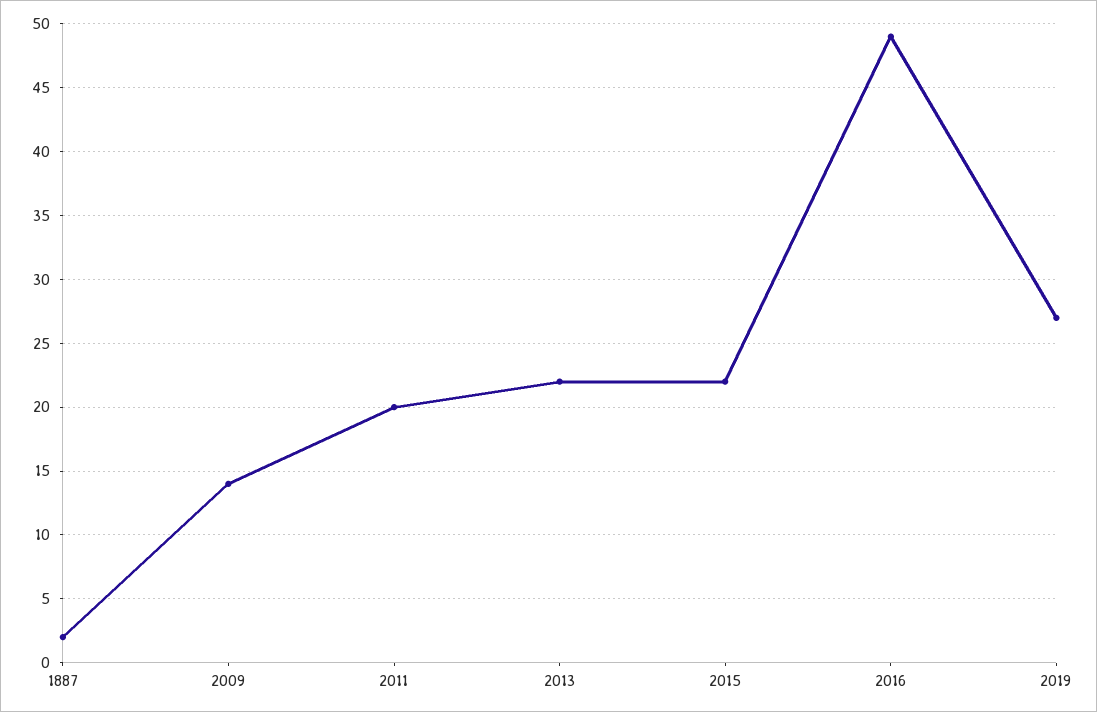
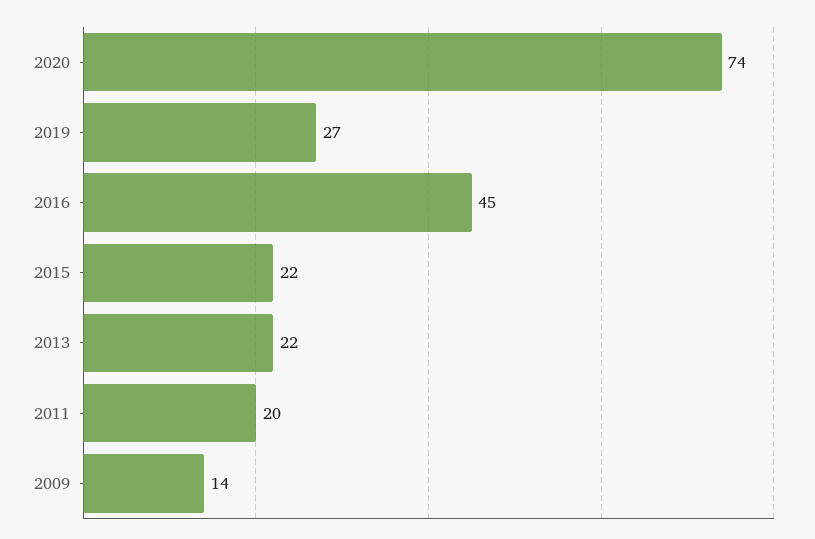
1887: 2 -> none
2016: 49 -> 45
2020: none -> 74

